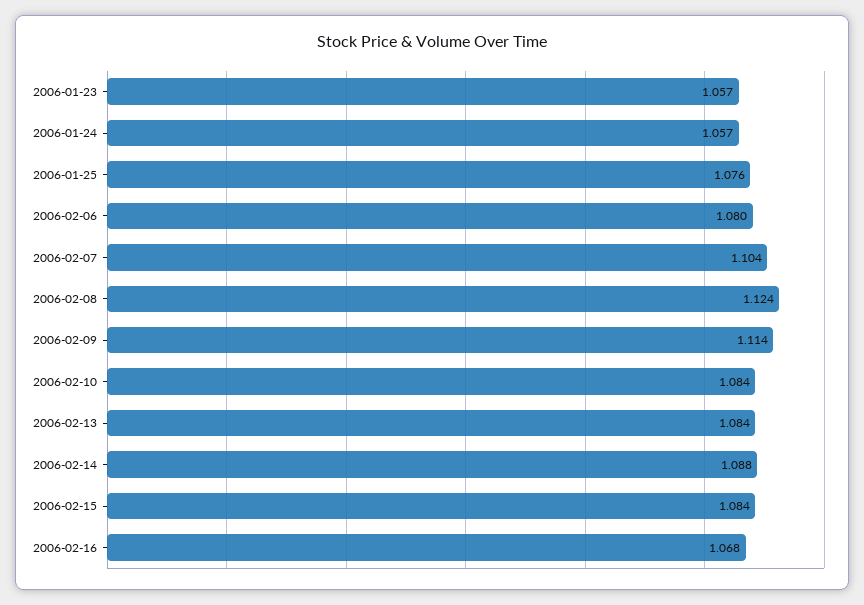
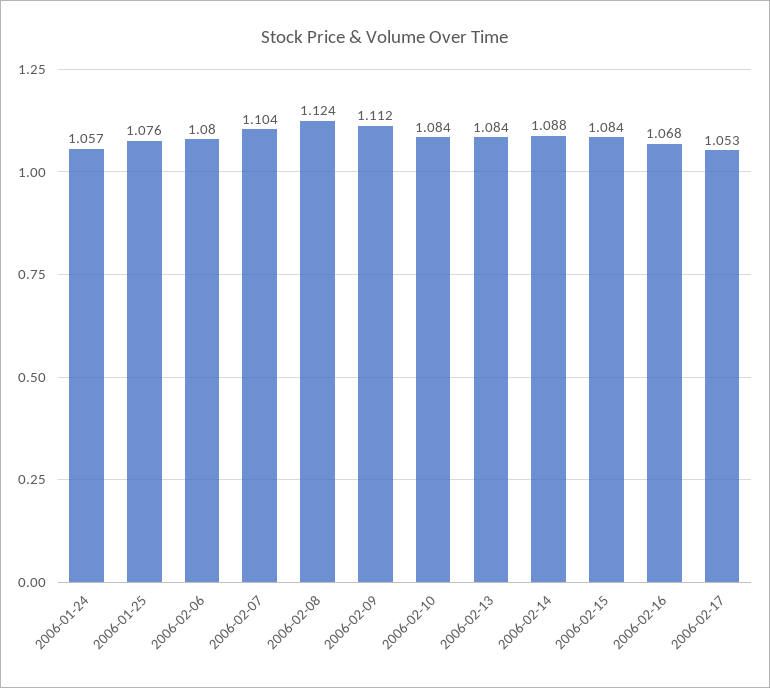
2006-01-23: 1.057 -> none
2006-02-09: 1.114 -> 1.112
2006-02-17: none -> 1.053

